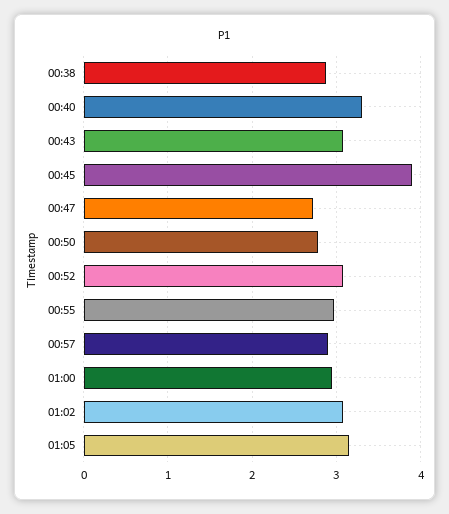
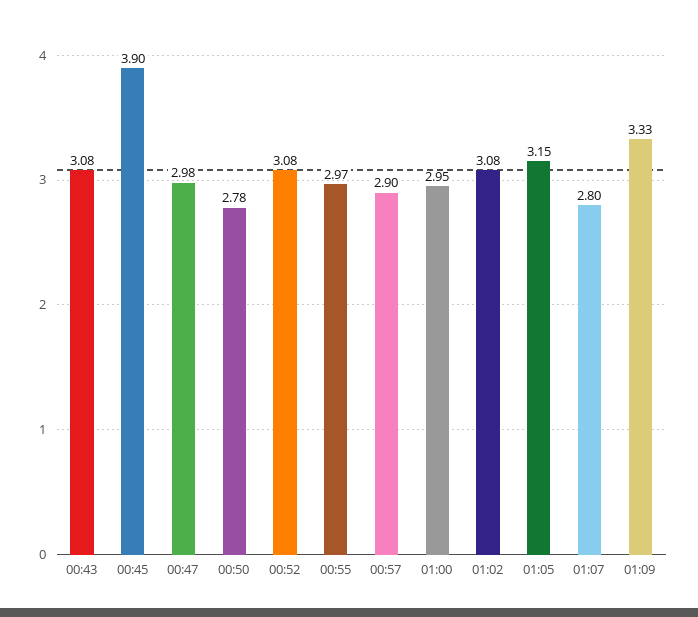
00:38: 2.9 -> none
00:40: 3.3 -> none
00:47: 2.7 -> 2.98
01:07: none -> 2.8
01:09: none -> 3.33

